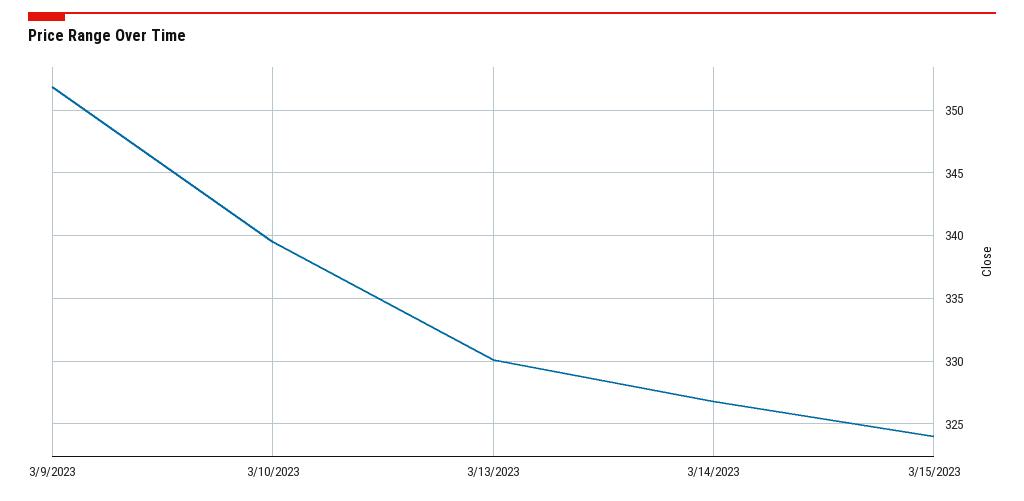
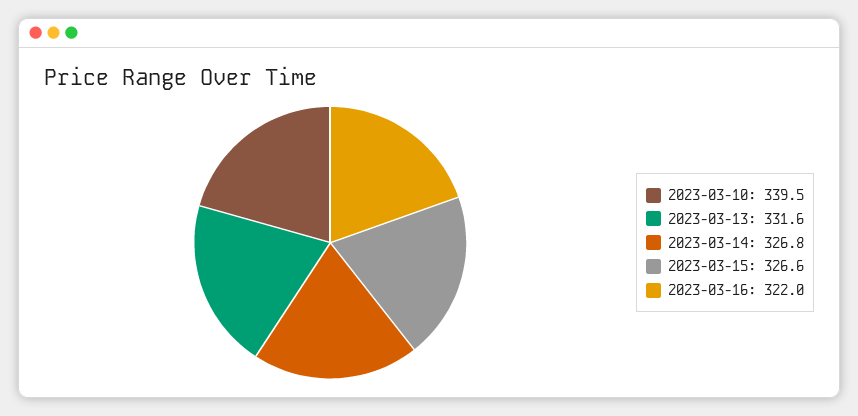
3/9/2023: 352 -> none
3/13/2023: 330 -> 331.6
3/15/2023: 324 -> 326.6
2023-03-16: none -> 322

